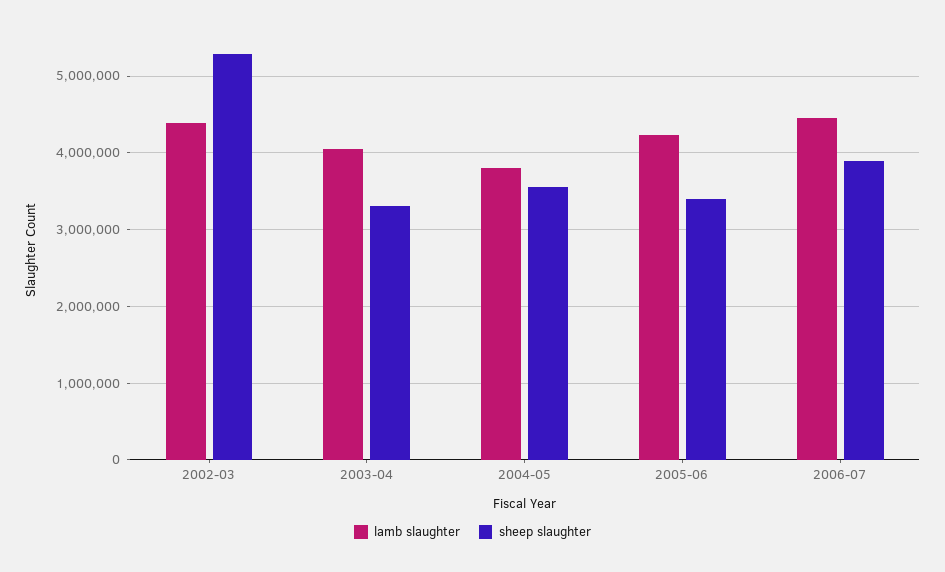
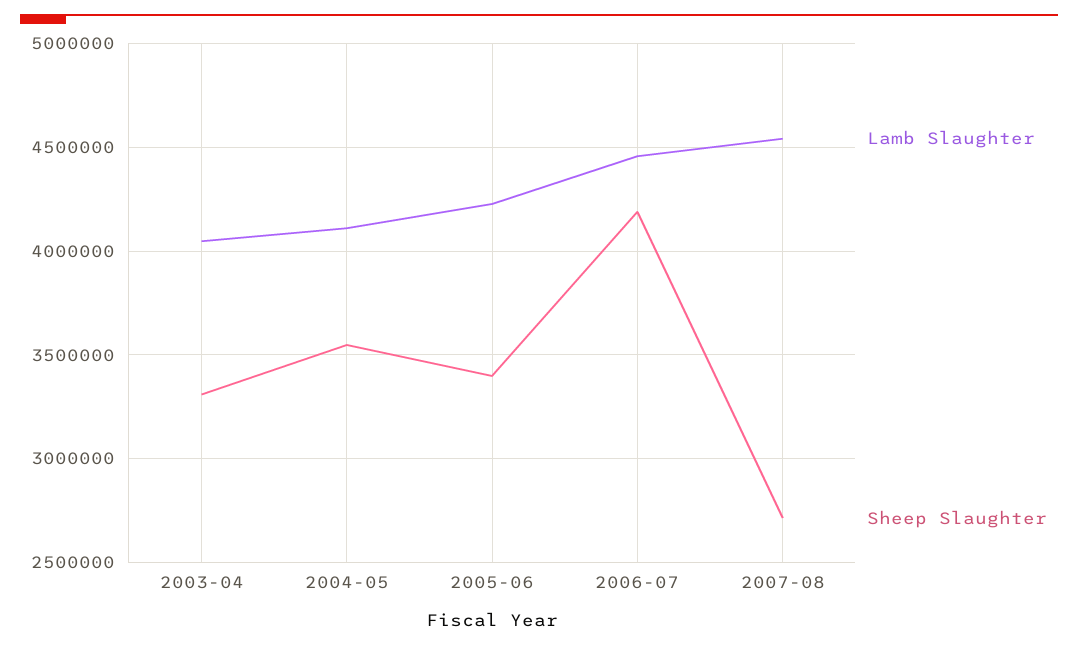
lamb slaughter, 2002-03: 4400000 -> none
sheep slaughter, 2002-03: 5300000 -> none
lamb slaughter, 2004-05: 3800000 -> 4100000
sheep slaughter, 2006-07: 3900000 -> 4200000
lamb slaughter, 2007-08: none -> 4550000
sheep slaughter, 2007-08: none -> 2700000

